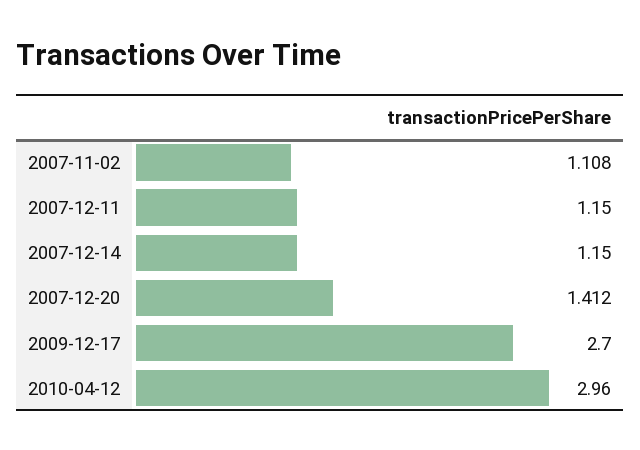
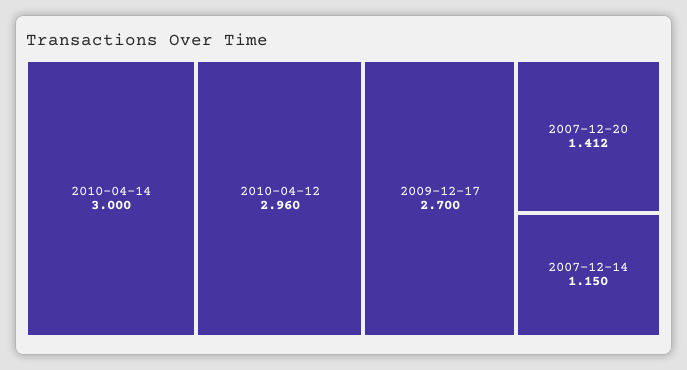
2007-11-02: 1.108 -> none
2007-12-11: 1.15 -> none
2010-04-14: none -> 3

